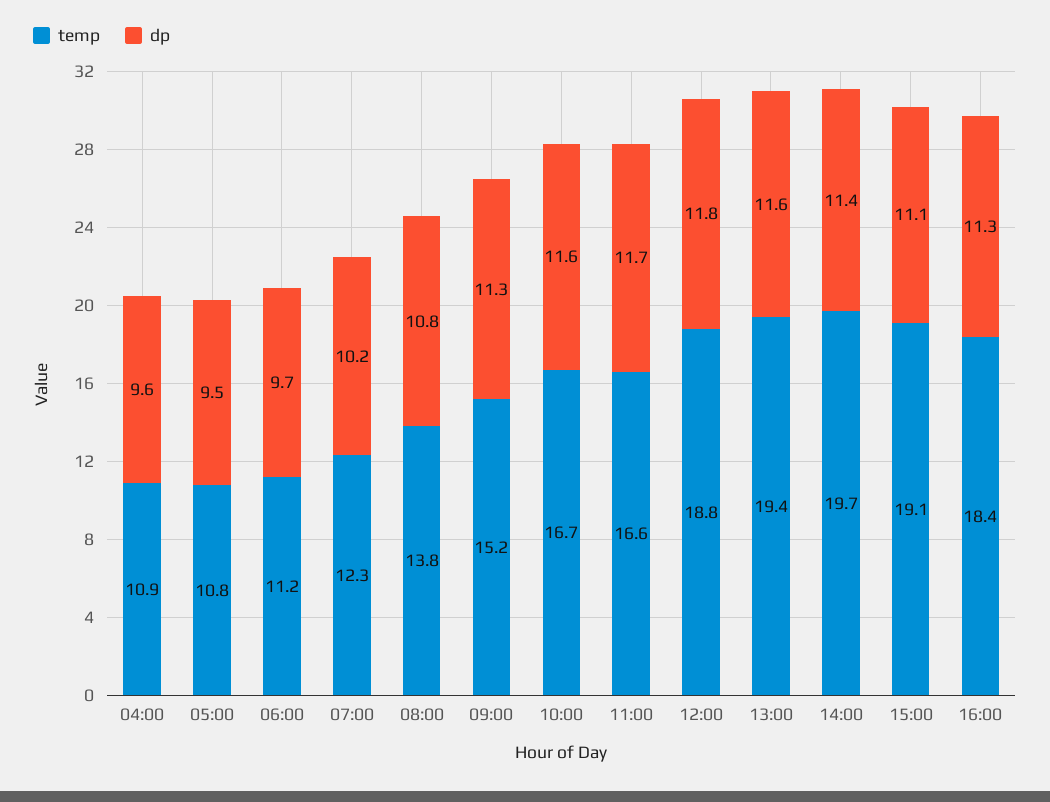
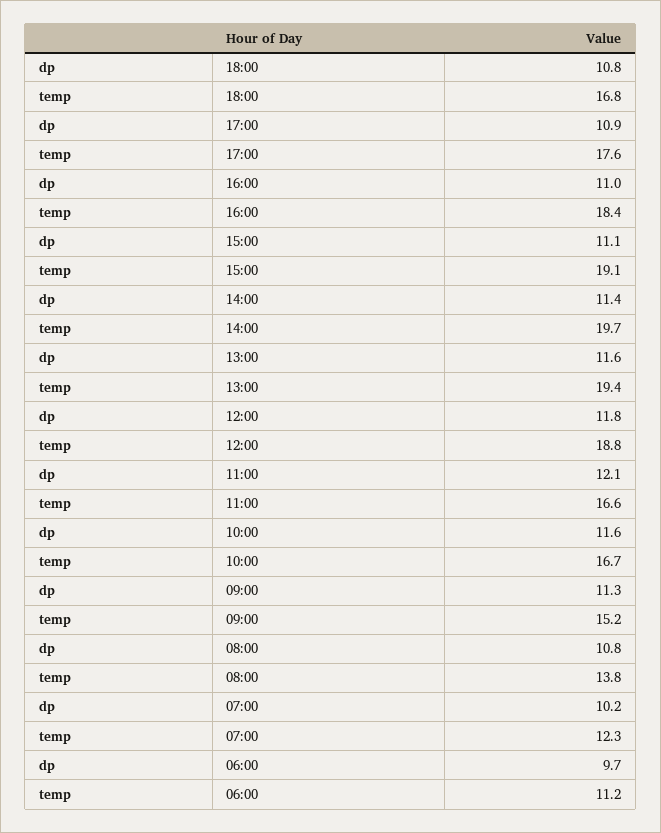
temp, 04:00: 10.9 -> none
dp, 04:00: 9.6 -> none
temp, 05:00: 10.8 -> none
dp, 05:00: 9.5 -> none
dp, 11:00: 11.7 -> 12.1
dp, 16:00: 11.3 -> 11
dp, 18:00: none -> 10.8
temp, 18:00: none -> 16.8
dp, 17:00: none -> 10.9
temp, 17:00: none -> 17.6

